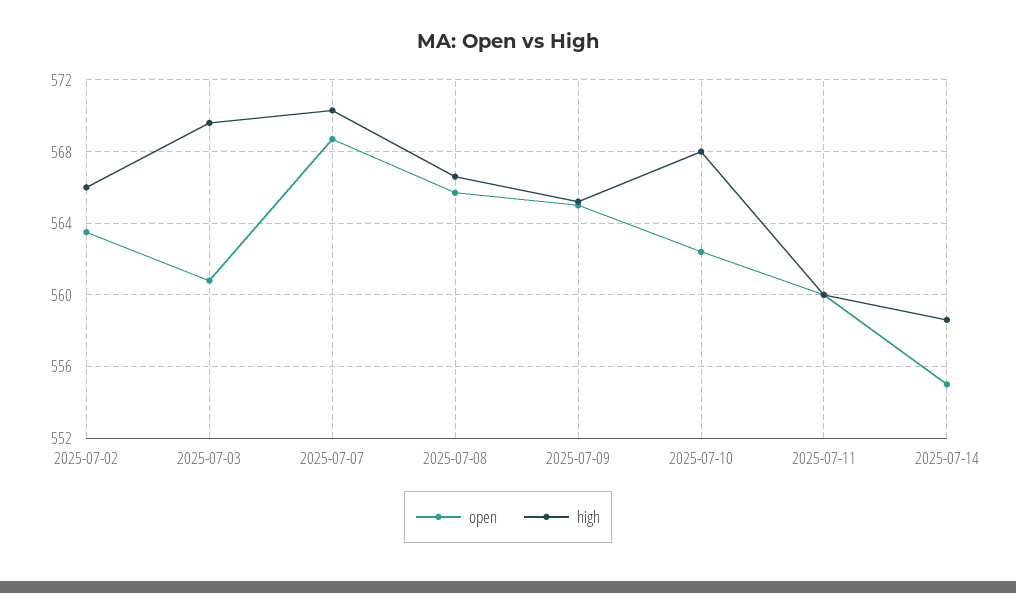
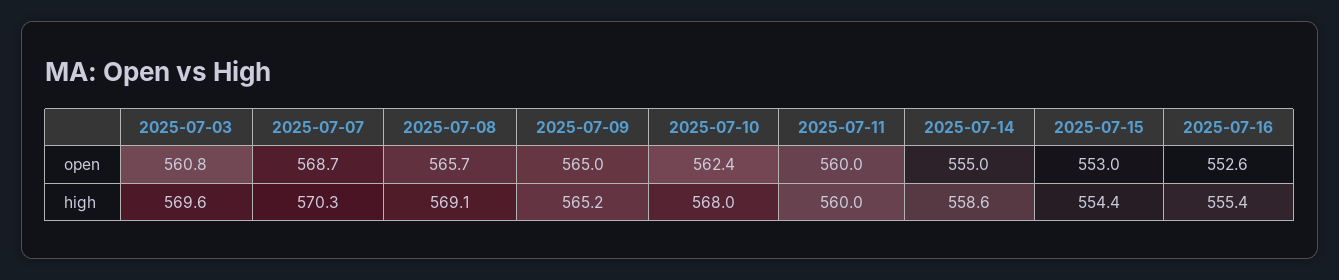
open, 2025-07-02: 563.5 -> none
high, 2025-07-02: 566 -> none
high, 2025-07-08: 566.5 -> 569.1
open, 2025-07-15: none -> 553
open, 2025-07-16: none -> 552.6
high, 2025-07-15: none -> 554.4
high, 2025-07-16: none -> 555.4

